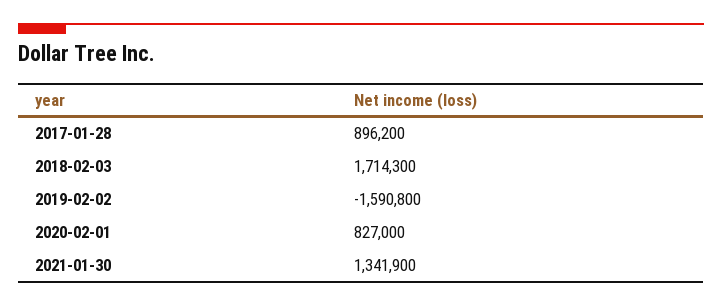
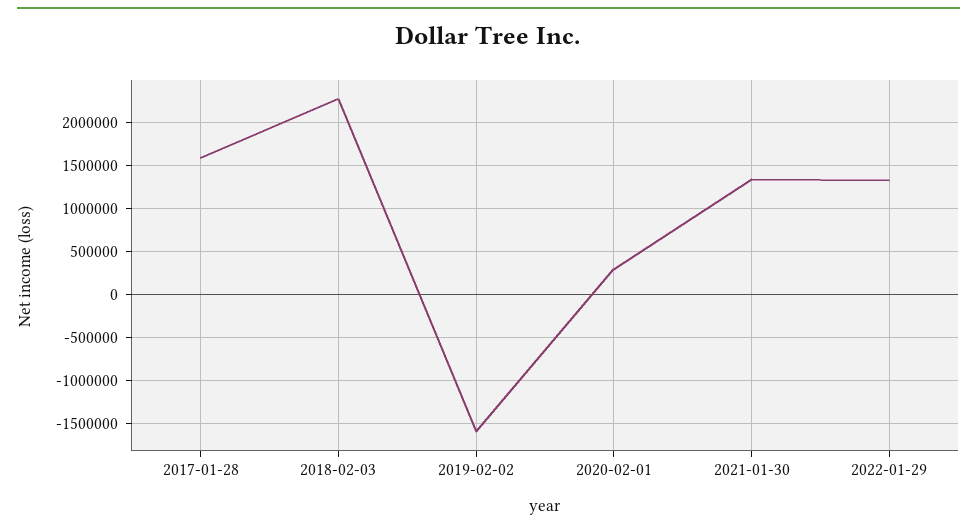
2017-01-28: 896200 -> 1600000
2018-02-03: 1714300 -> 2300000
2020-02-01: 827000 -> 300000
2022-01-29: none -> 1300000

